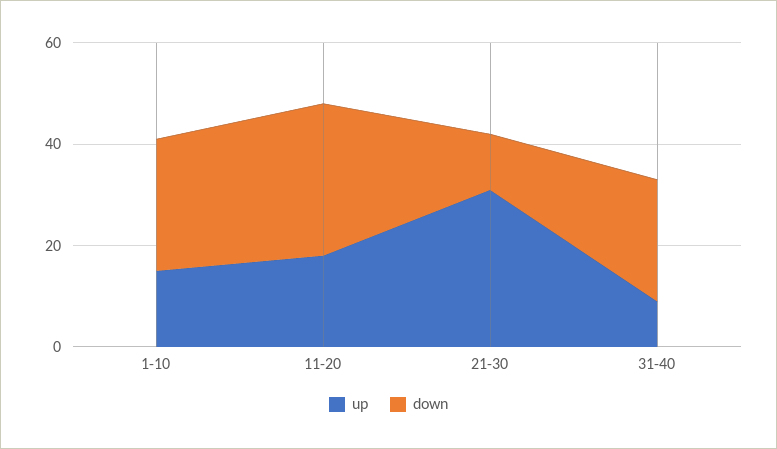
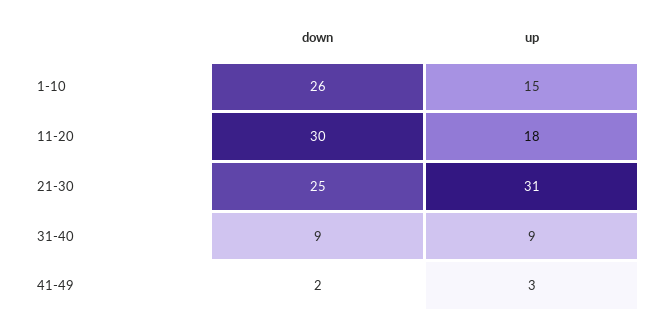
down, 21-30: 10 -> 25
down, 31-40: 25 -> 9
down, 41-49: none -> 2
up, 41-49: none -> 3

